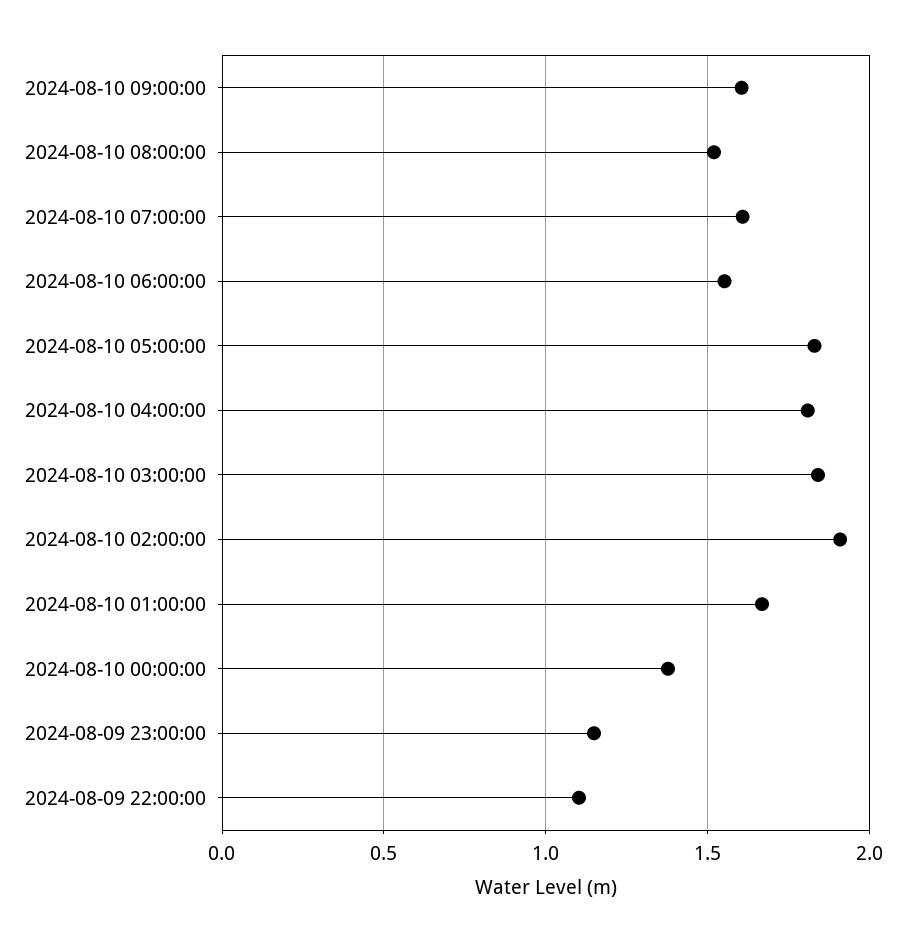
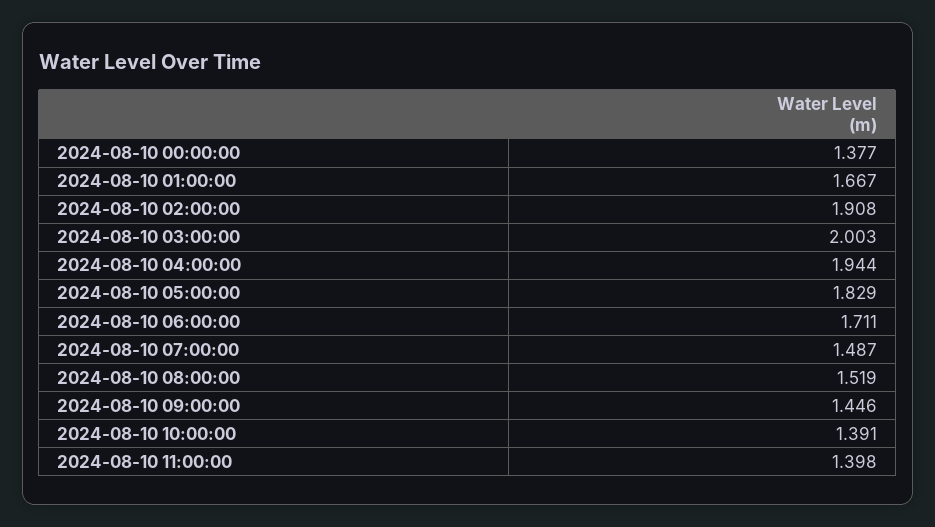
2024-08-10 09:00:00: 1.6 -> 1.446
2024-08-10 07:00:00: 1.6 -> 1.487
2024-08-10 06:00:00: 1.55 -> 1.711
2024-08-10 04:00:00: 1.8 -> 1.944
2024-08-10 03:00:00: 1.85 -> 2.003
2024-08-09 23:00:00: 1.15 -> none
2024-08-09 22:00:00: 1.1 -> none
2024-08-10 10:00:00: none -> 1.391
2024-08-10 11:00:00: none -> 1.398

